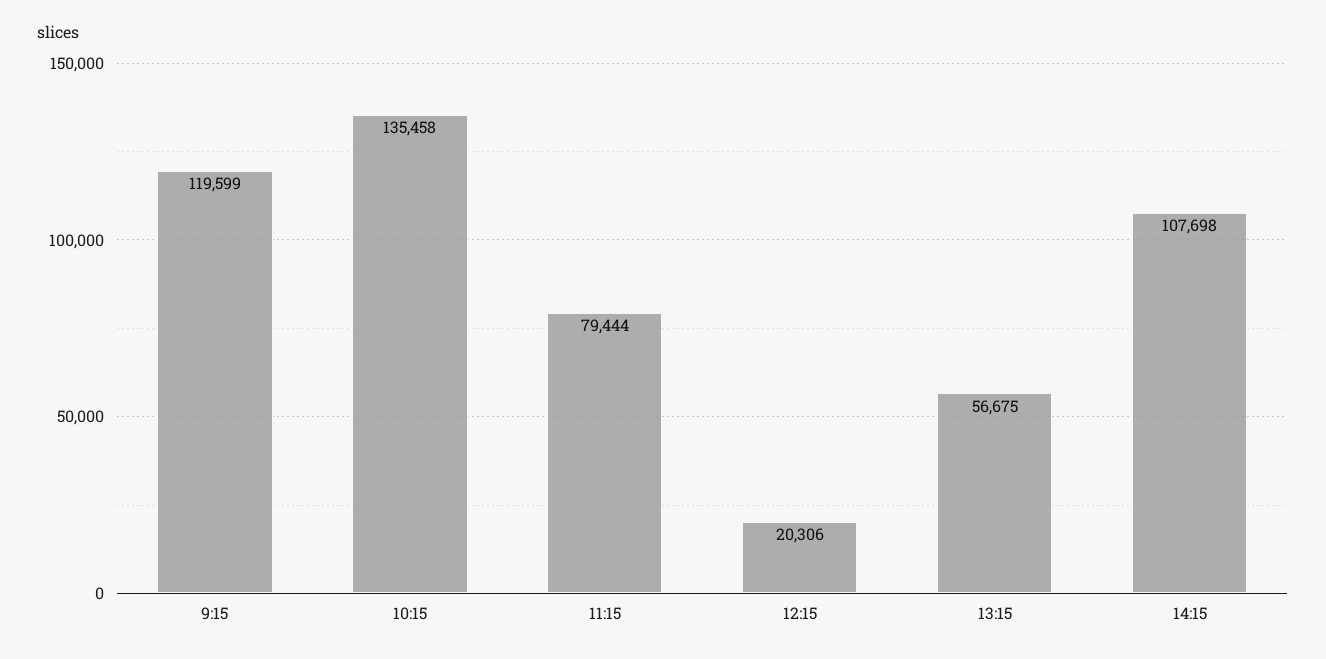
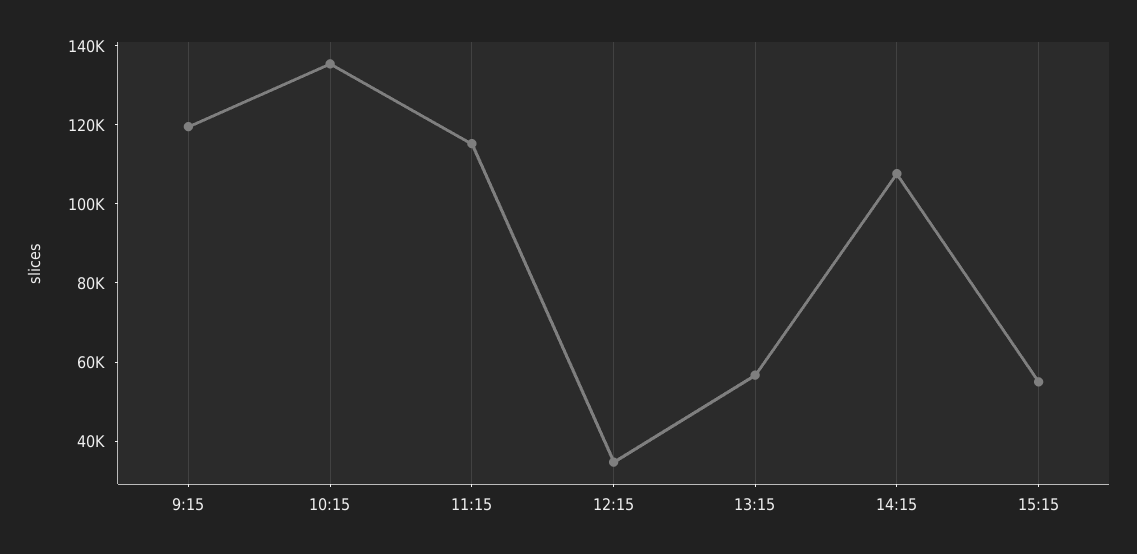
11:15: 79444 -> 115000
12:15: 20306 -> 35000
15:15: none -> 55000

